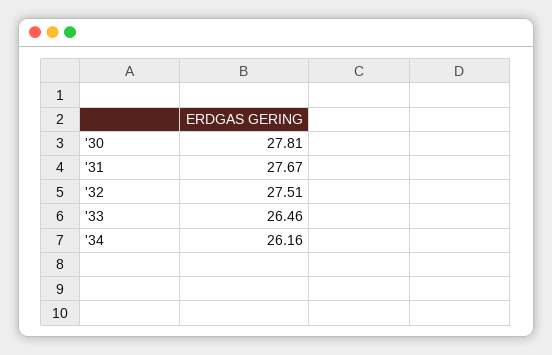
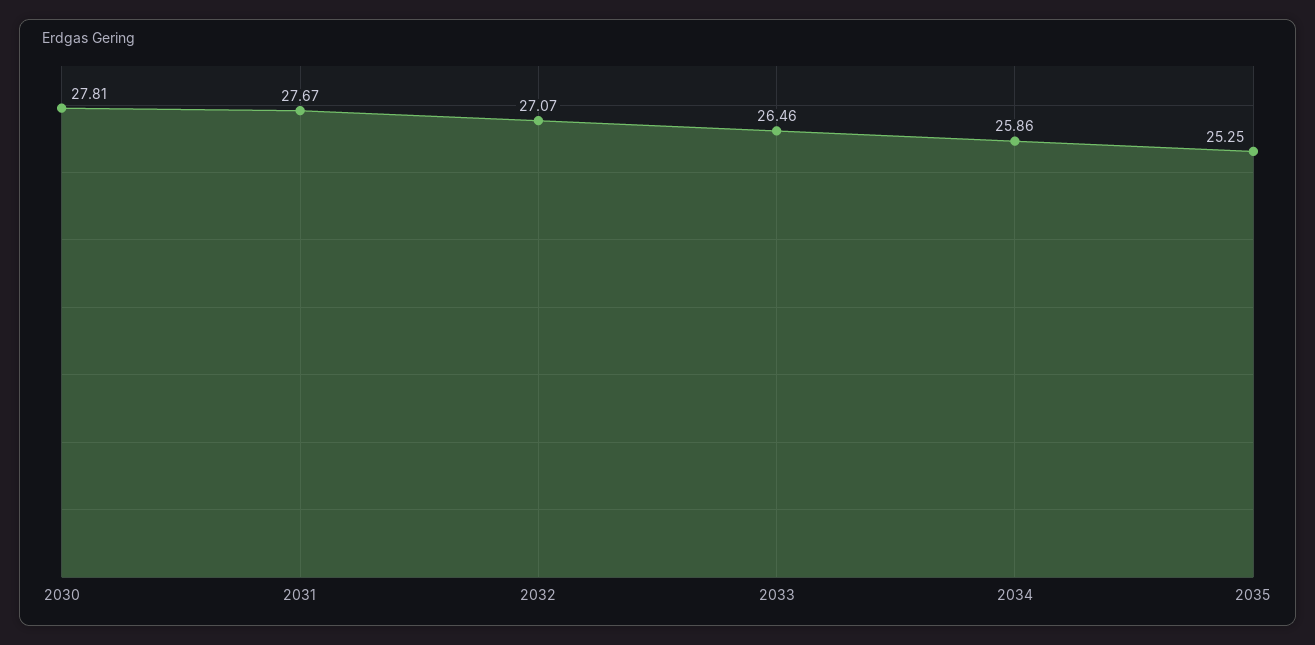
'32: 27.51 -> 27.07
'34: 26.16 -> 25.86
2035: none -> 25.25

